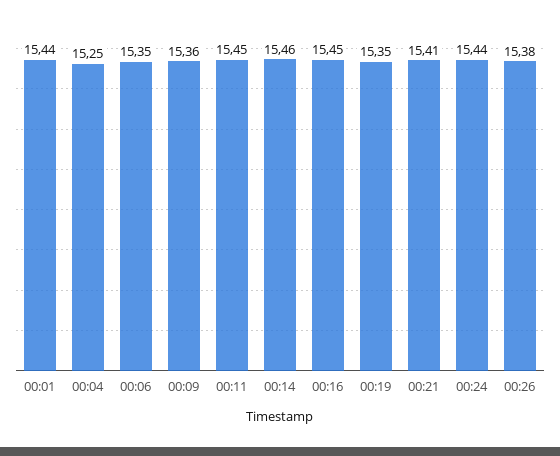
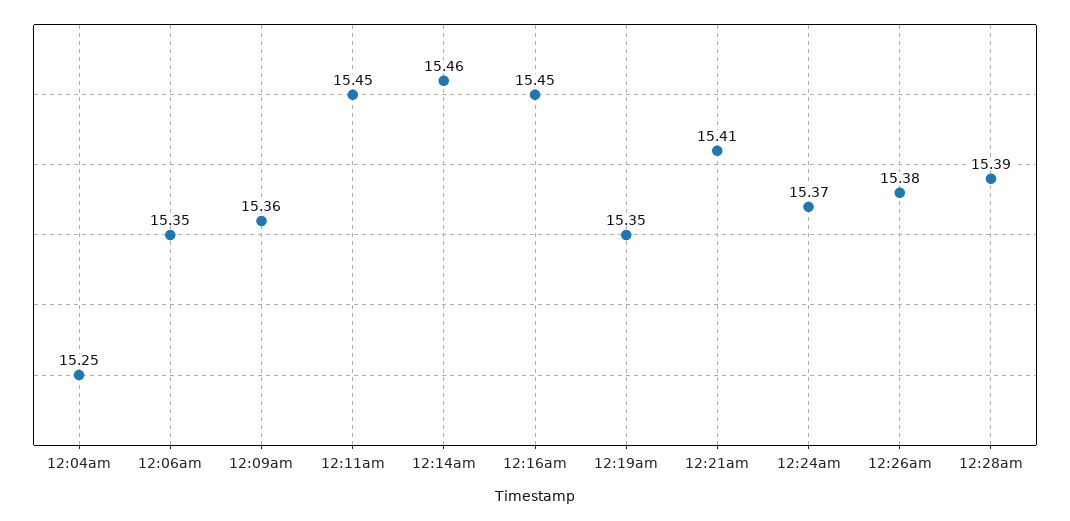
00:01: 15.44 -> none
00:24: 15.44 -> 15.37
12:28am: none -> 15.39

